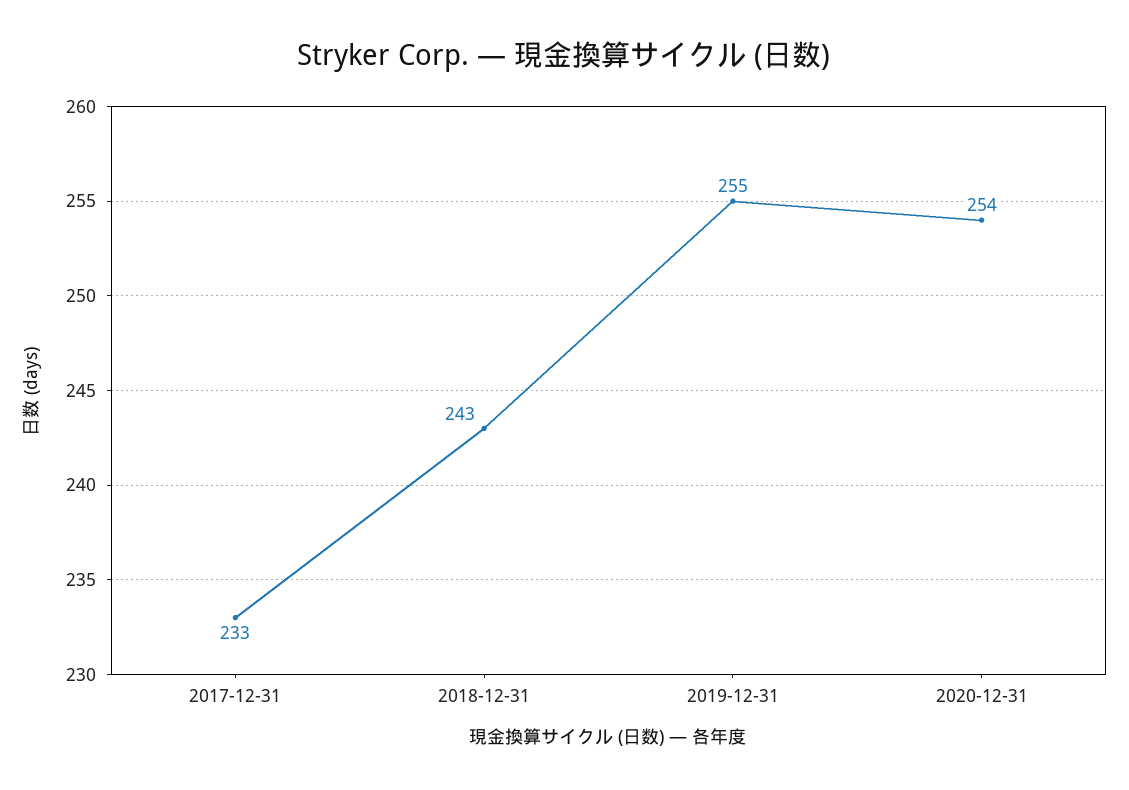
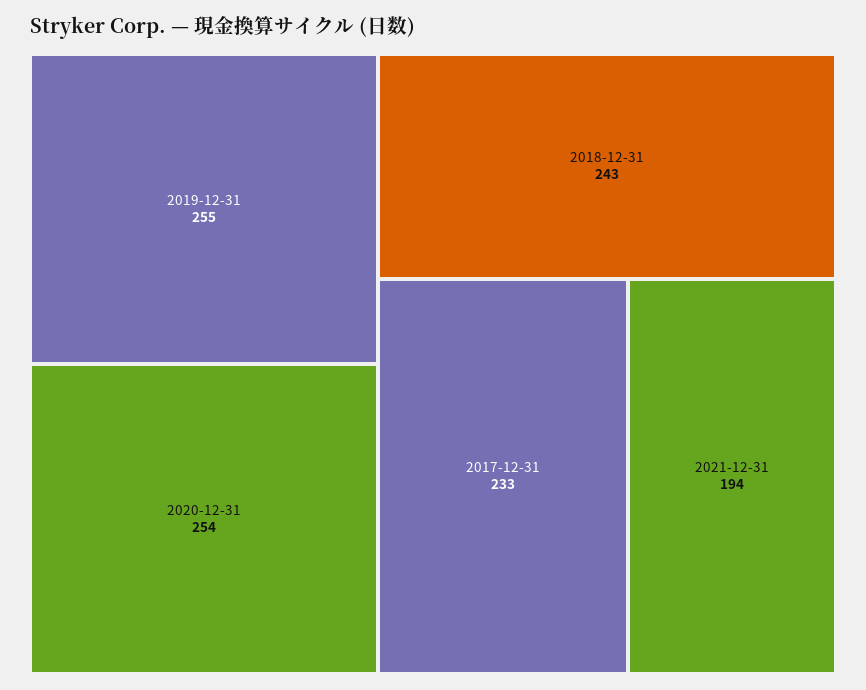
2021-12-31: none -> 194

